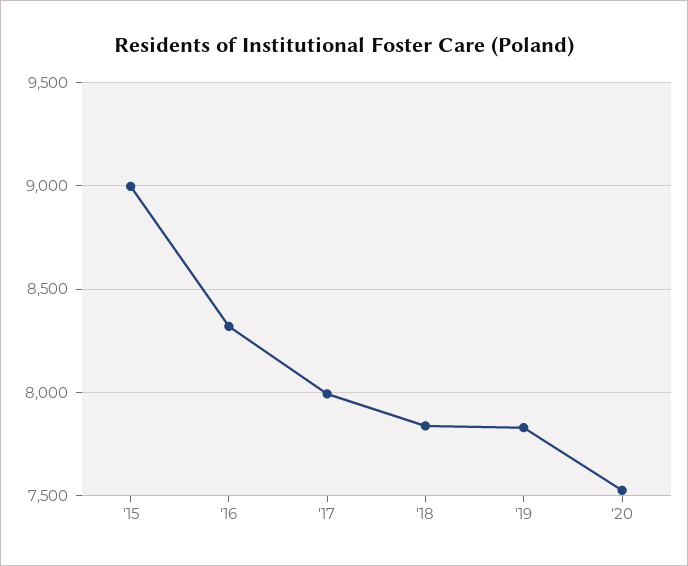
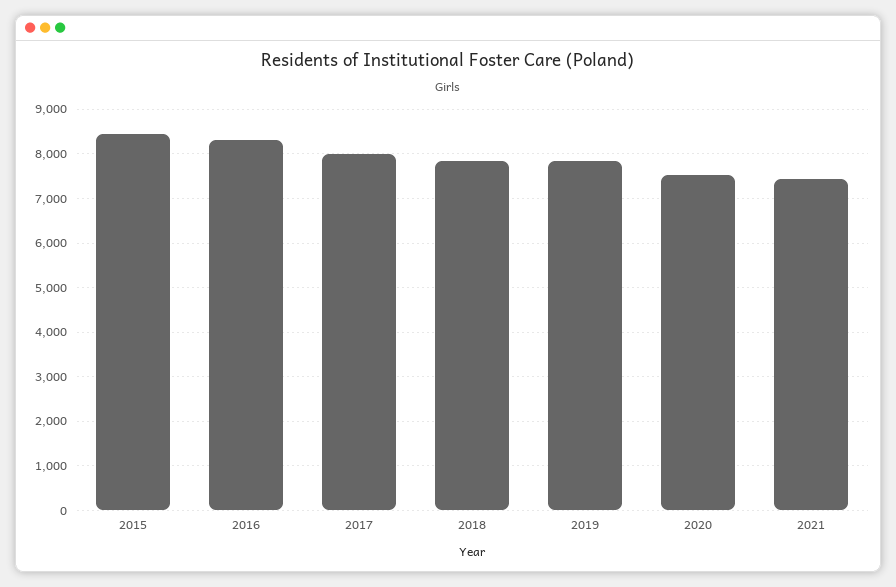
'15: 9000 -> 8400
2021: none -> 7400

